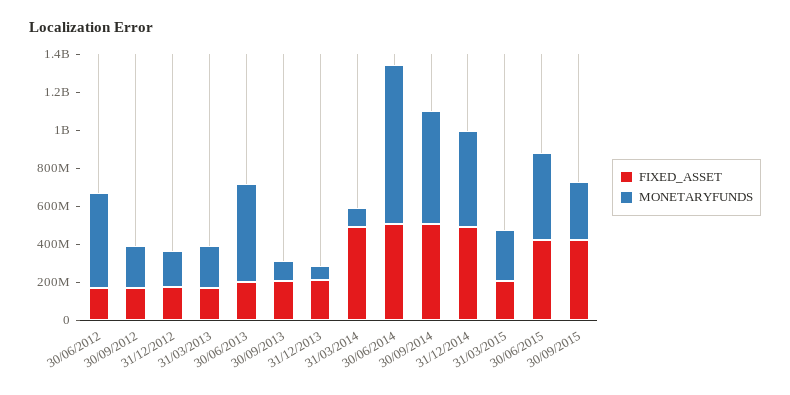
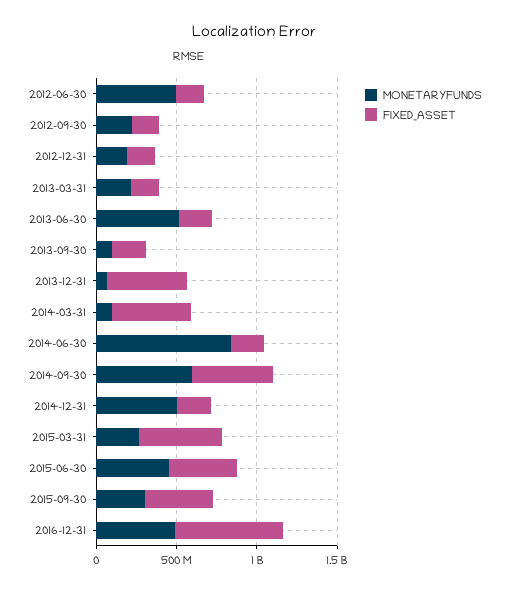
FIXED_ASSET, 31/12/2013: 200000000 -> 500000000
FIXED_ASSET, 30/06/2014: 500000000 -> 200000000
FIXED_ASSET, 31/12/2014: 500000000 -> 200000000
FIXED_ASSET, 31/03/2015: 200000000 -> 500000000
MONETARYFUNDS, 2016-12-31: none -> 500000000
FIXED_ASSET, 2016-12-31: none -> 700000000

